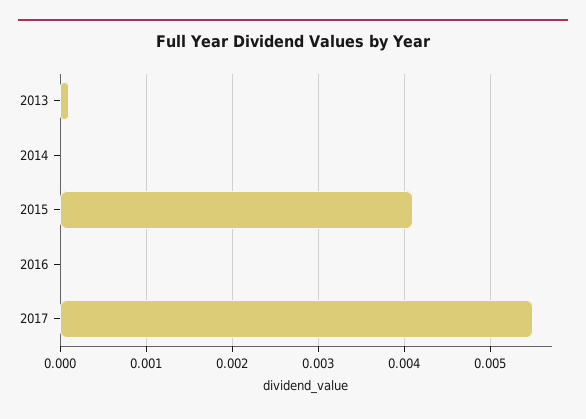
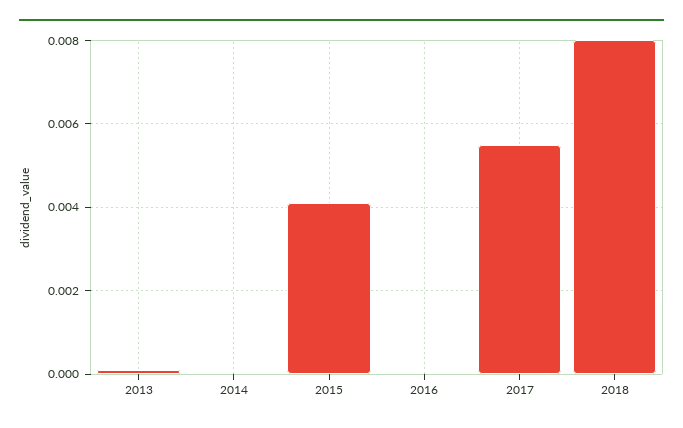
2018: none -> 0.008

